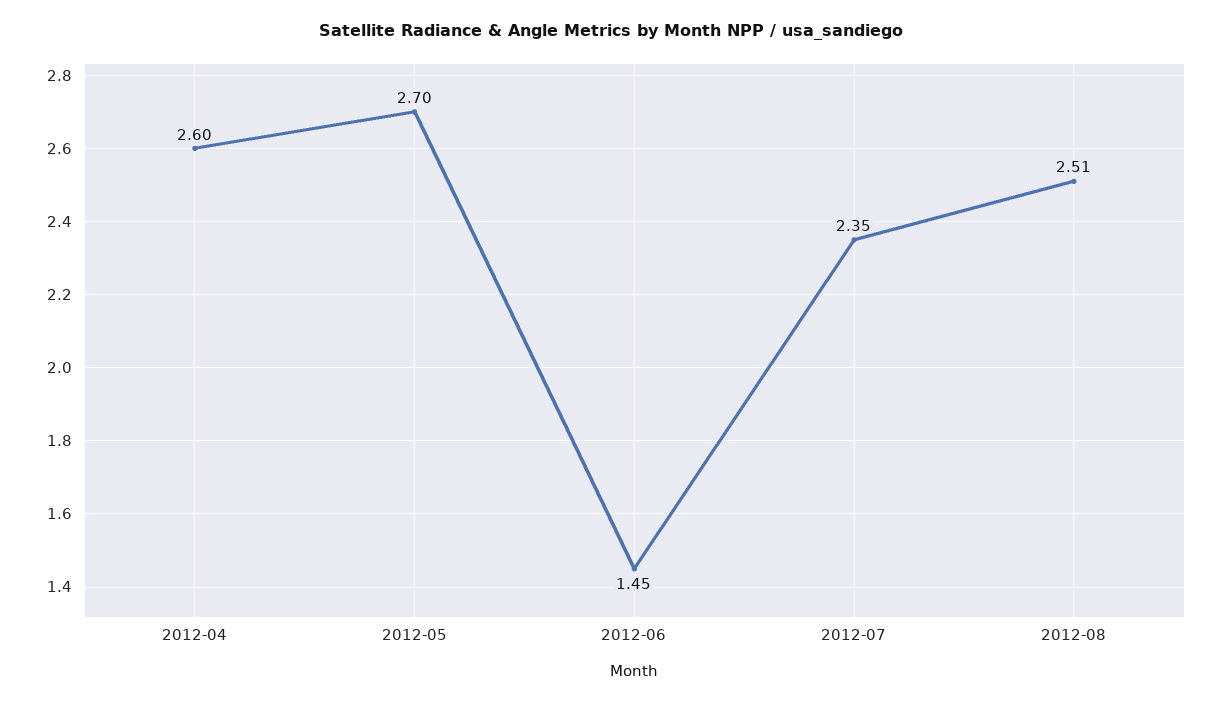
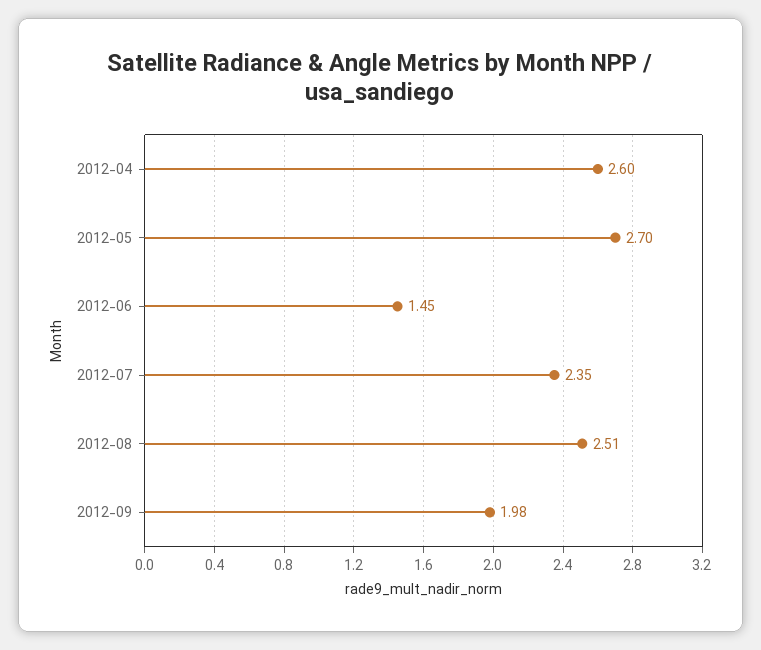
2012-09: none -> 1.98

